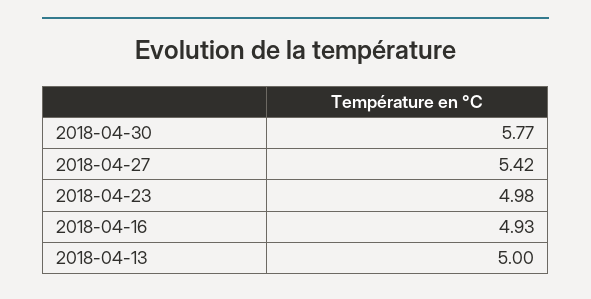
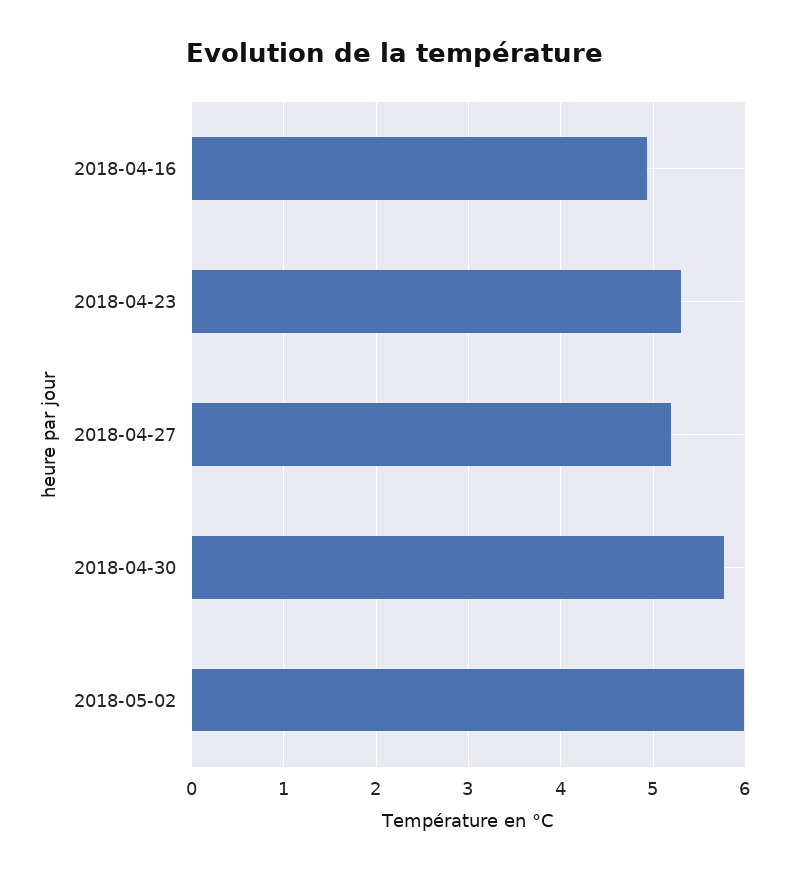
2018-04-27: 5.42 -> 5.2
2018-04-23: 4.98 -> 5.3
2018-04-13: 5 -> none
2018-05-02: none -> 6

